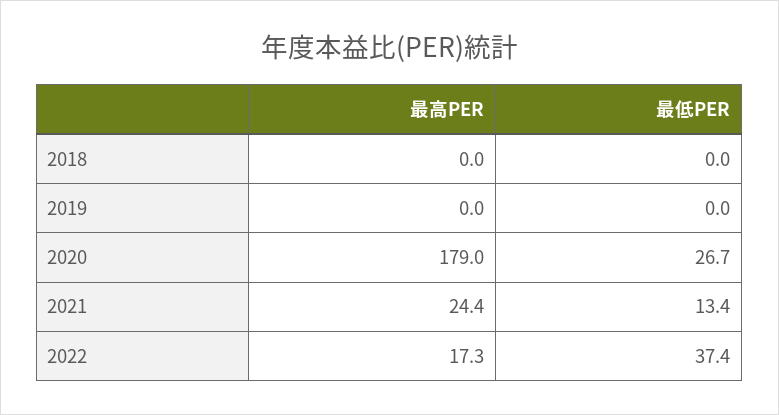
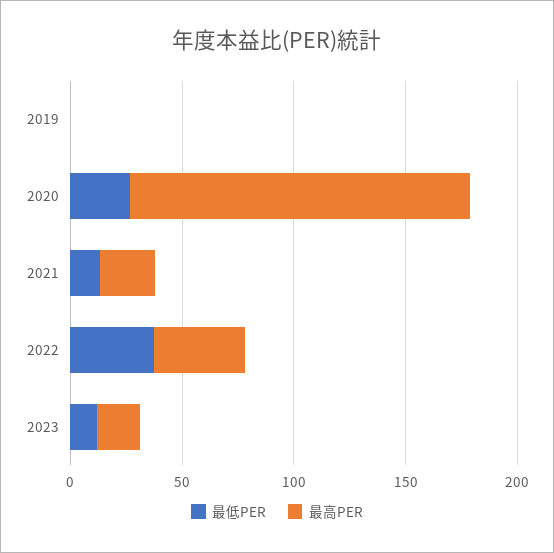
最高PER, 2018: 0 -> none
最低PER, 2018: 0 -> none
最高PER, 2020: 179 -> 150
最高PER, 2022: 17.3 -> 40
最低PER, 2023: none -> 10
最高PER, 2023: none -> 20

